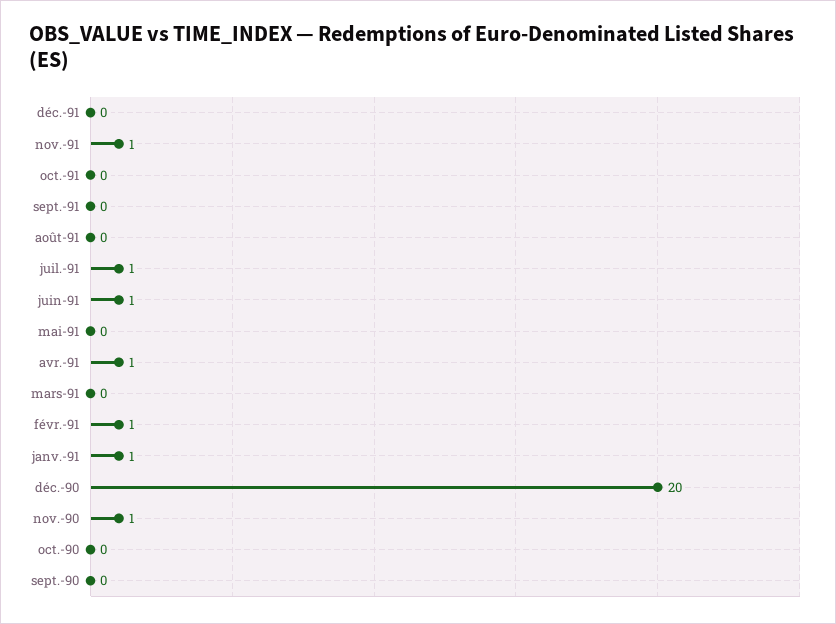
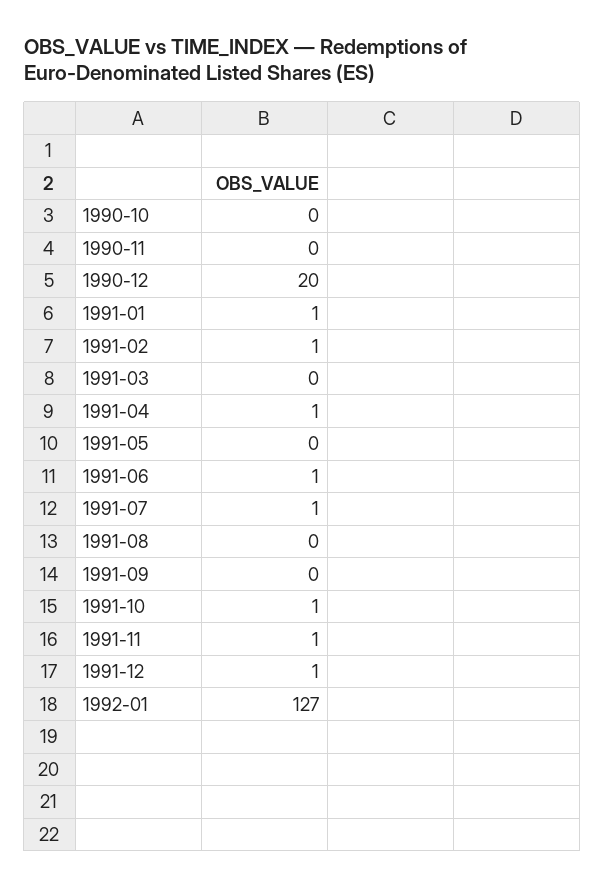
déc.-91: 0 -> 1
oct.-91: 0 -> 1
nov.-90: 1 -> 0
sept.-90: 0 -> none
1992-01: none -> 127

